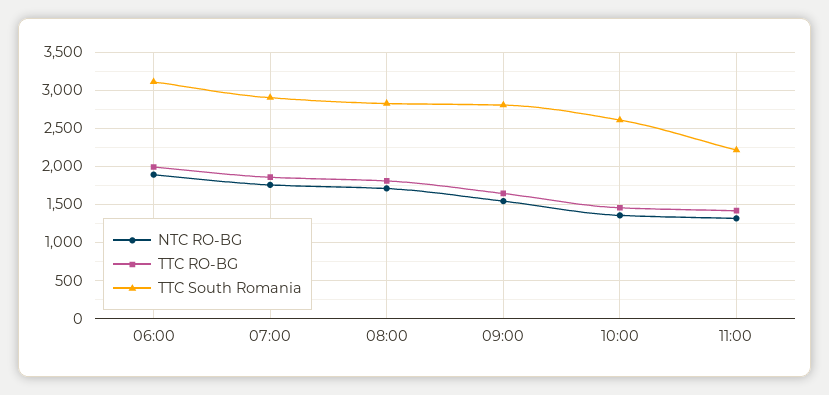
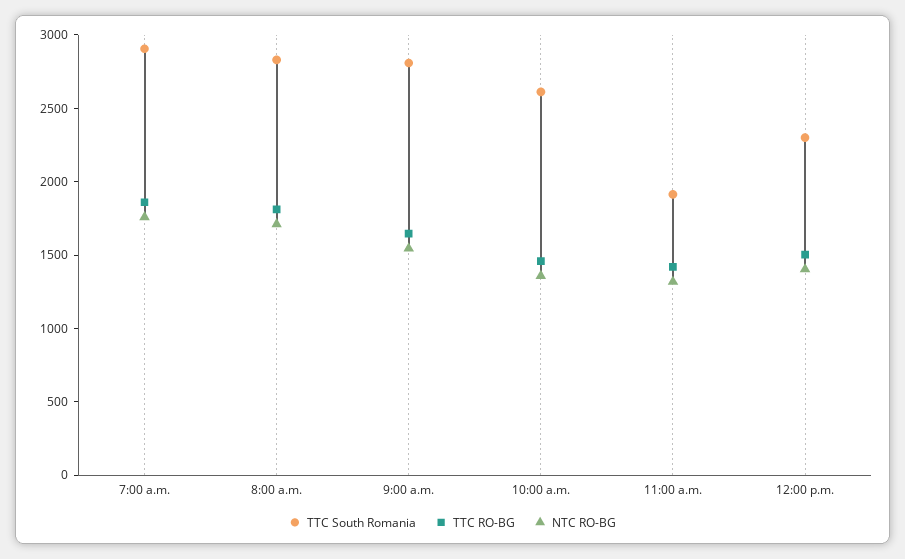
NTC RO-BG, 06:00: 1900 -> none
TTC RO-BG, 06:00: 2000 -> none
TTC South Romania, 06:00: 3100 -> none
TTC South Romania, 11:00: 2200 -> 1900
TTC South Romania, 12:00 p.m.: none -> 2300
TTC RO-BG, 12:00 p.m.: none -> 1500
NTC RO-BG, 12:00 p.m.: none -> 1400

